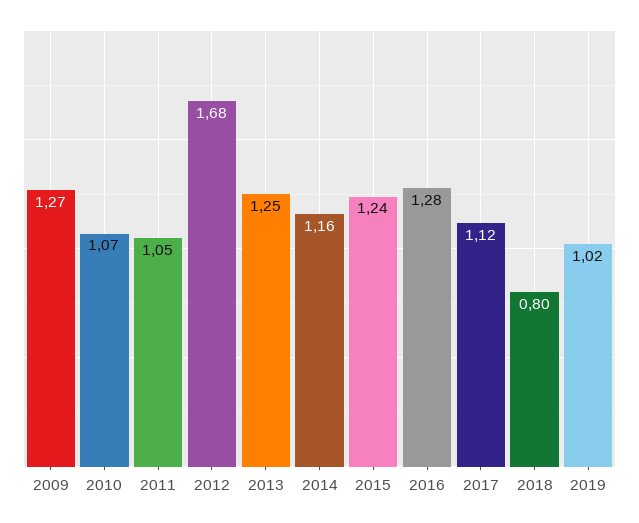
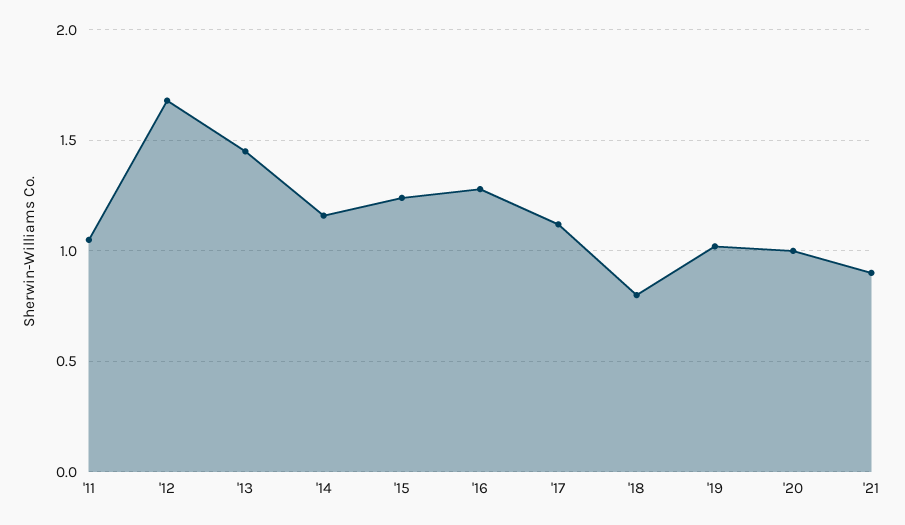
2009: 1.27 -> none
2010: 1.07 -> none
2013: 1.25 -> 1.45
'20: none -> 1
'21: none -> 0.9

